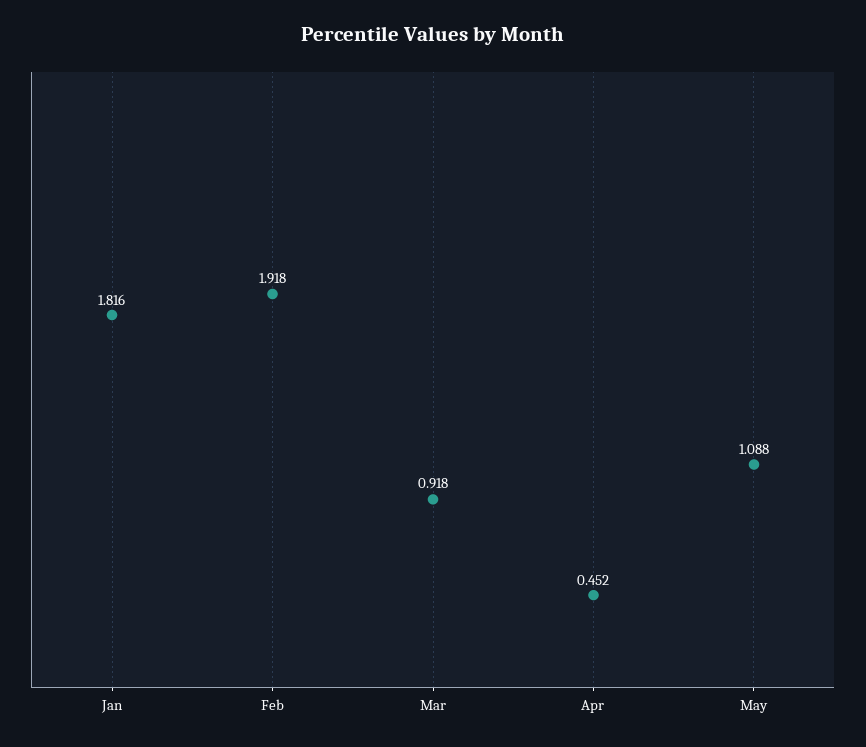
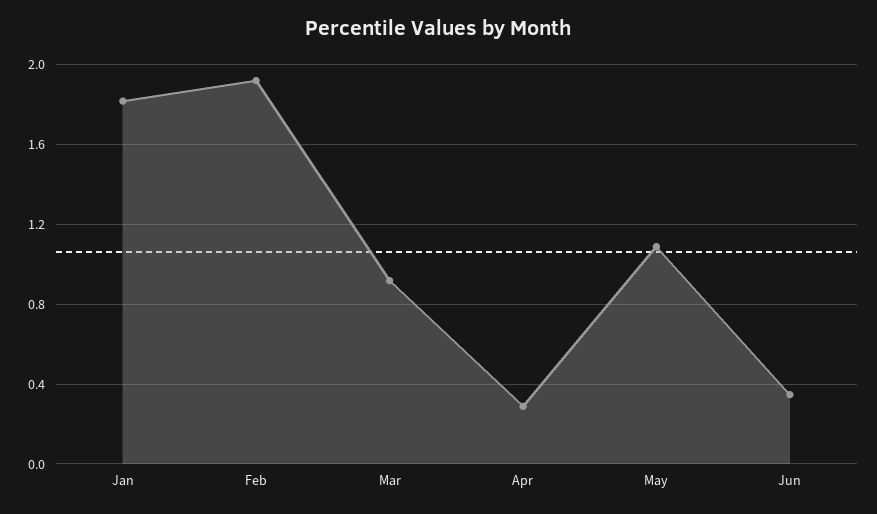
Apr: 0.452 -> 0.3
Jun: none -> 0.35

